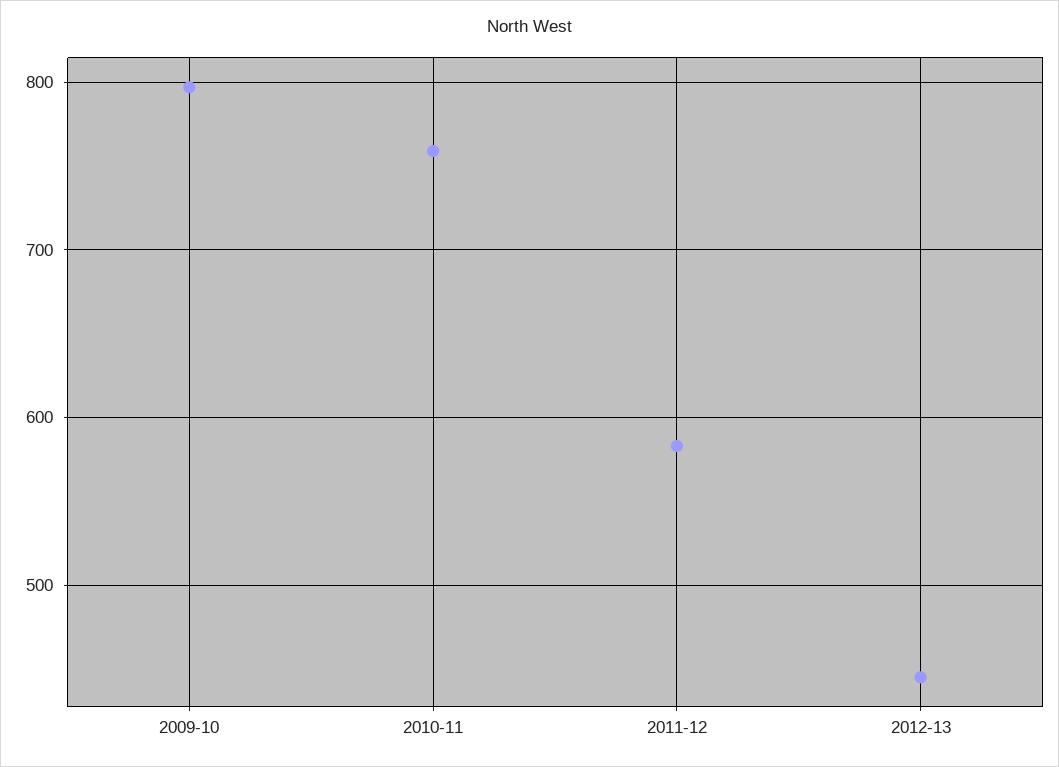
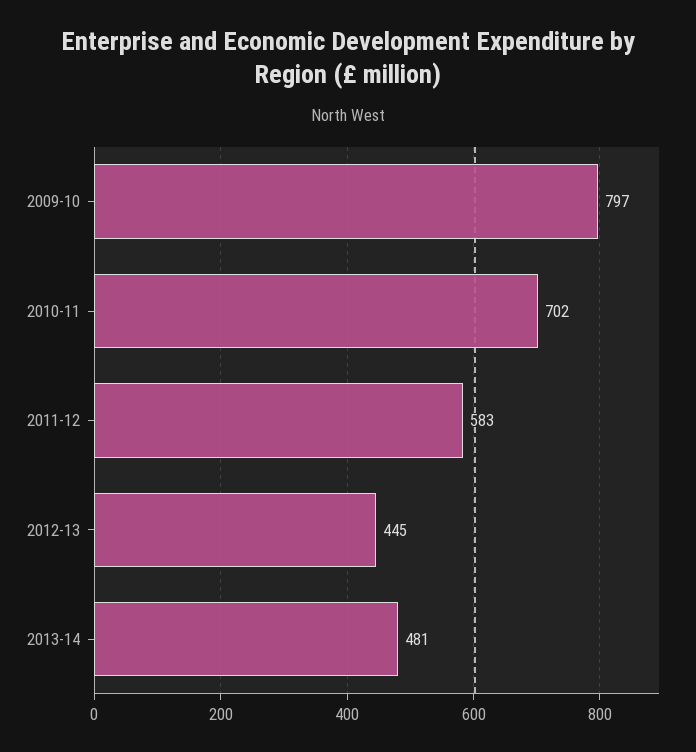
2010-11: 760 -> 702
2013-14: none -> 481

